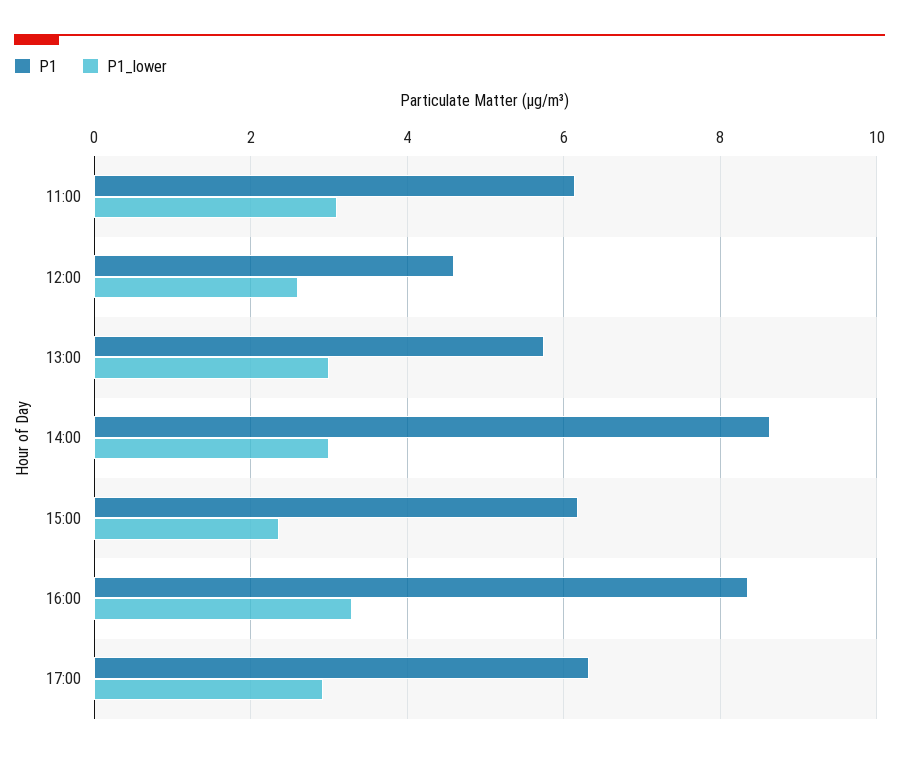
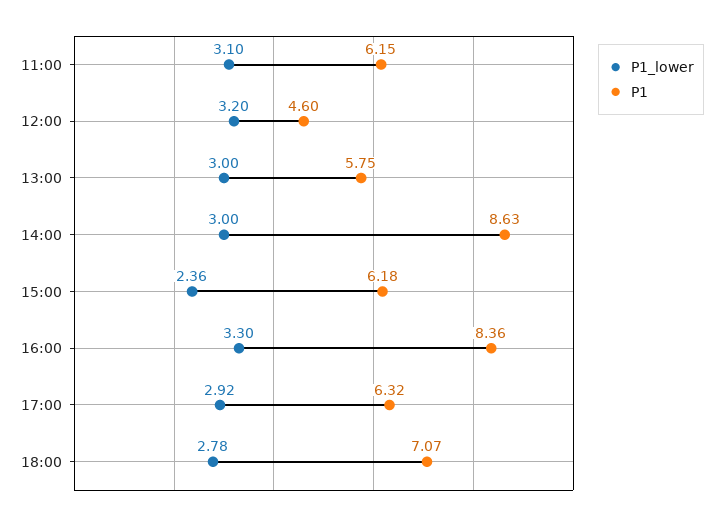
P1_lower, 12:00: 2.6 -> 3.2
P1_lower, 18:00: none -> 2.78
P1, 18:00: none -> 7.07

